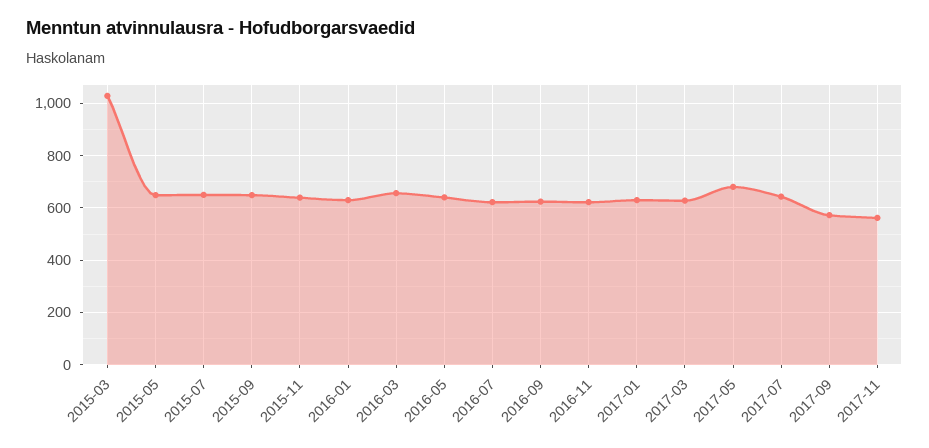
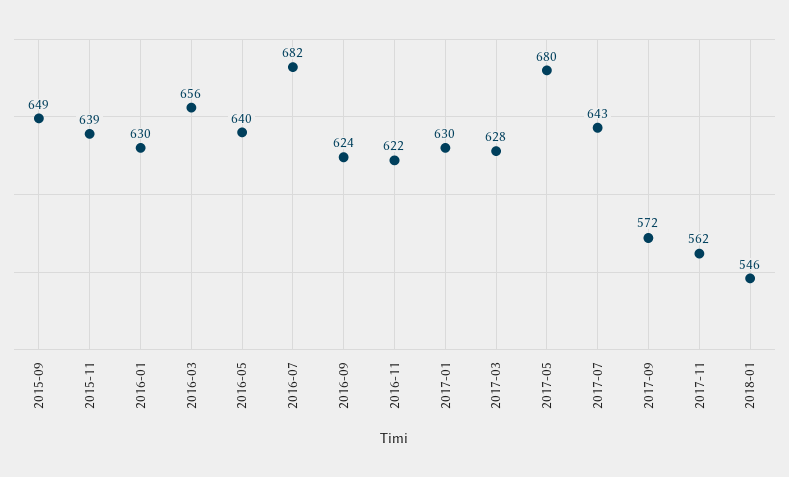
2015-03: 1025 -> none
2015-05: 650 -> none
2015-07: 650 -> none
2016-07: 625 -> 682
2018-01: none -> 546

